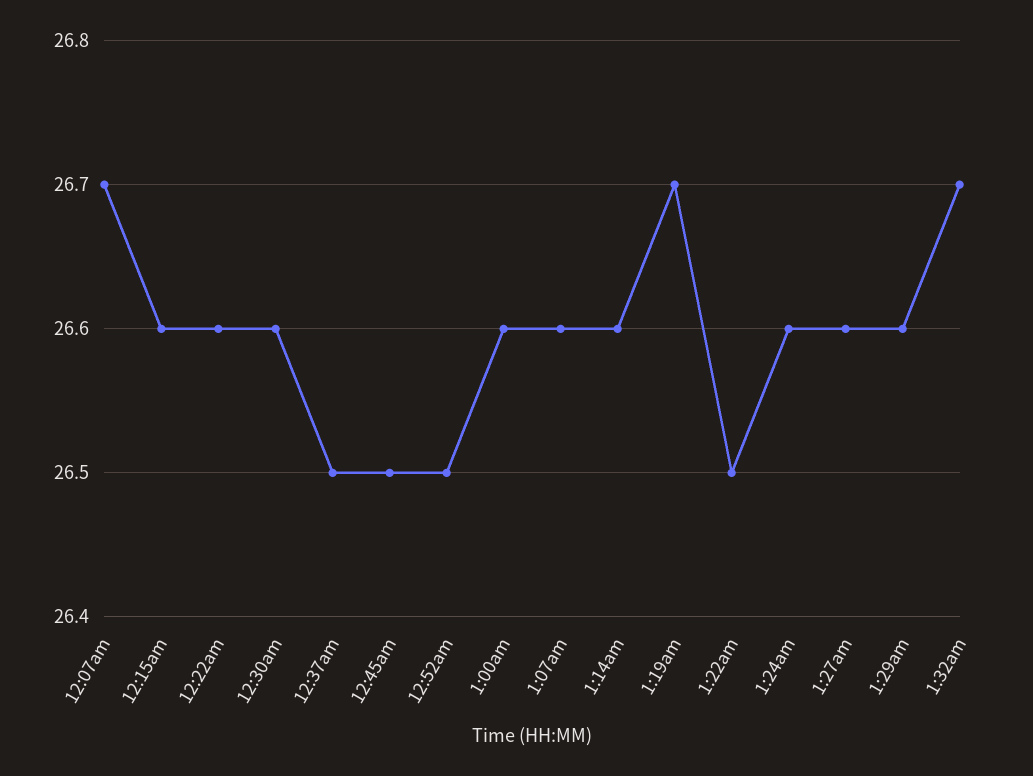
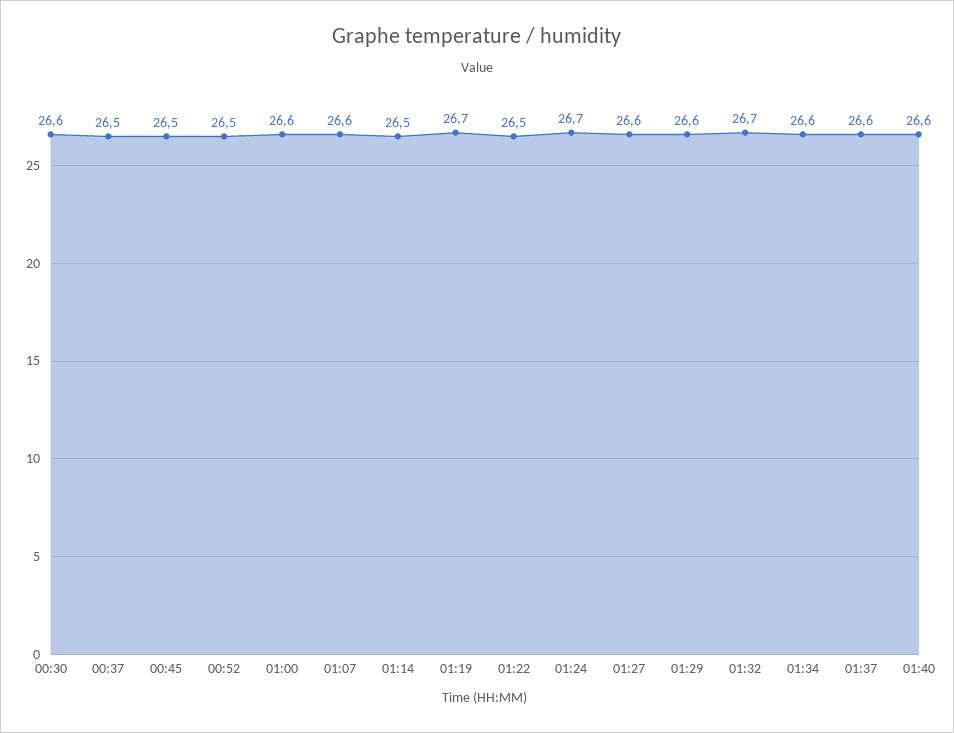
12:07am: 26.7 -> none
12:15am: 26.6 -> none
12:22am: 26.6 -> none
1:14am: 26.6 -> 26.5
1:24am: 26.6 -> 26.7
01:34: none -> 26.6
01:37: none -> 26.6
01:40: none -> 26.6

